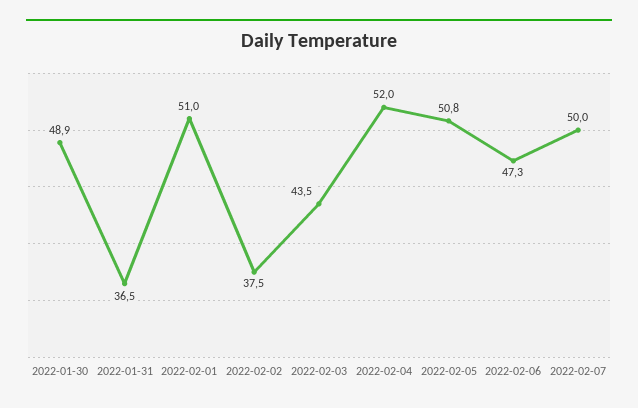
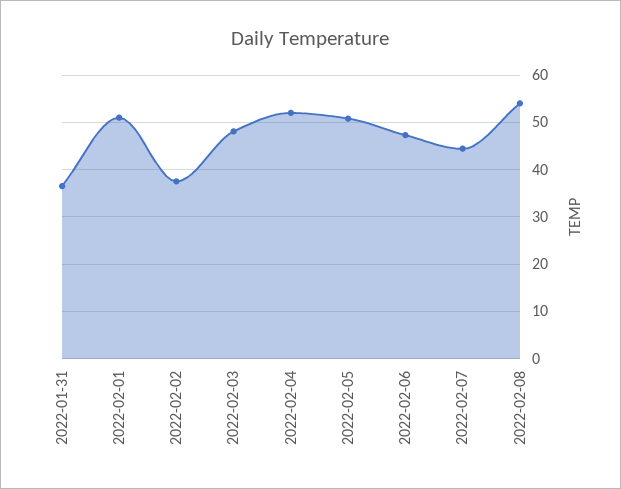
2022-01-30: 48.9 -> none
2022-02-03: 43.5 -> 48
2022-02-07: 50 -> 44
2022-02-08: none -> 54

